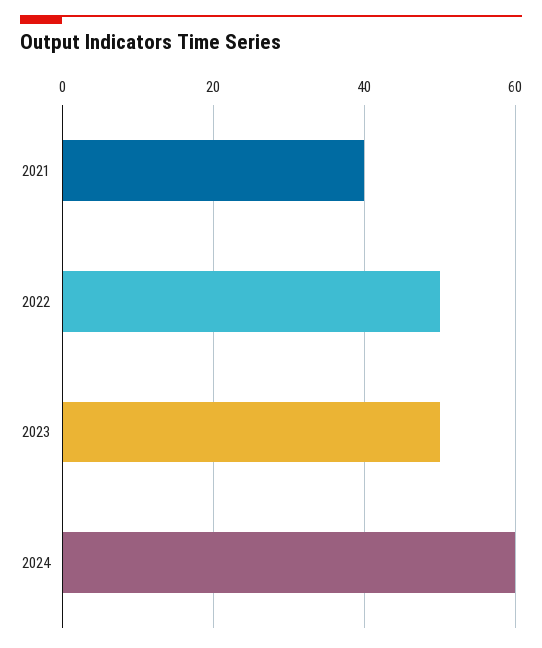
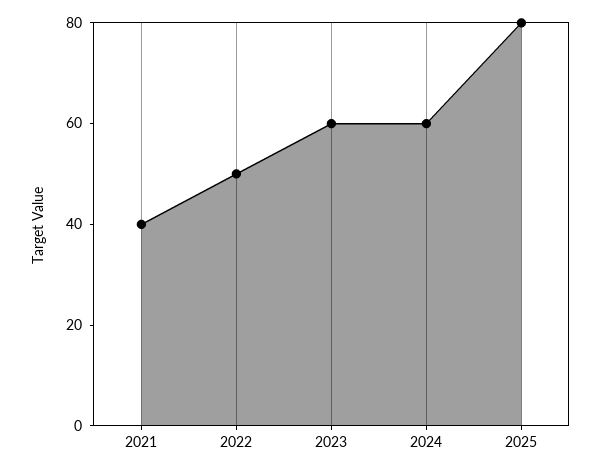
2023: 50 -> 60
2025: none -> 80

